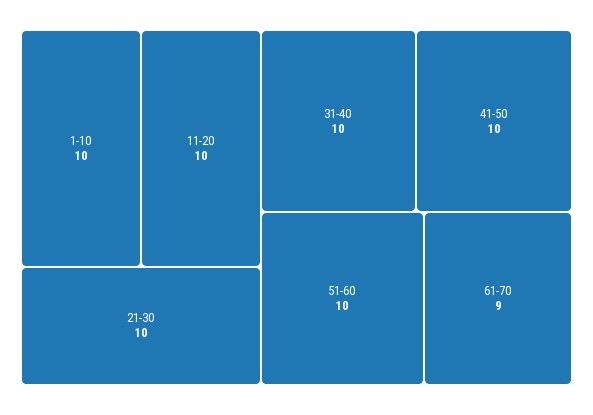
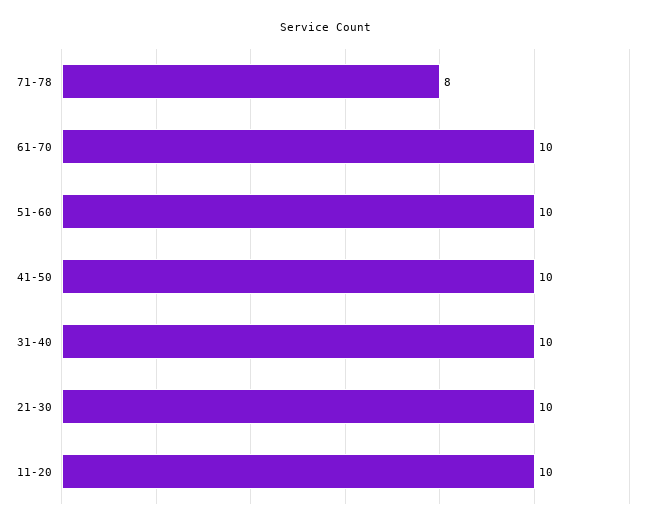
1-10: 10 -> none
61-70: 9 -> 10
71-78: none -> 8

